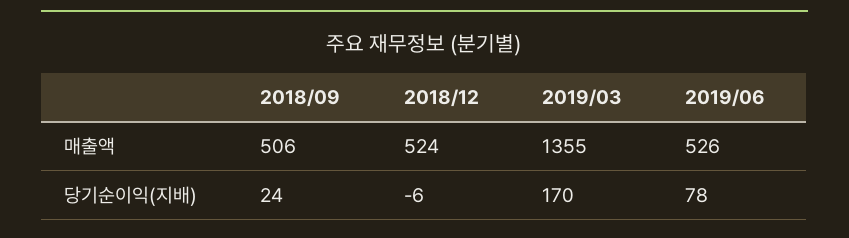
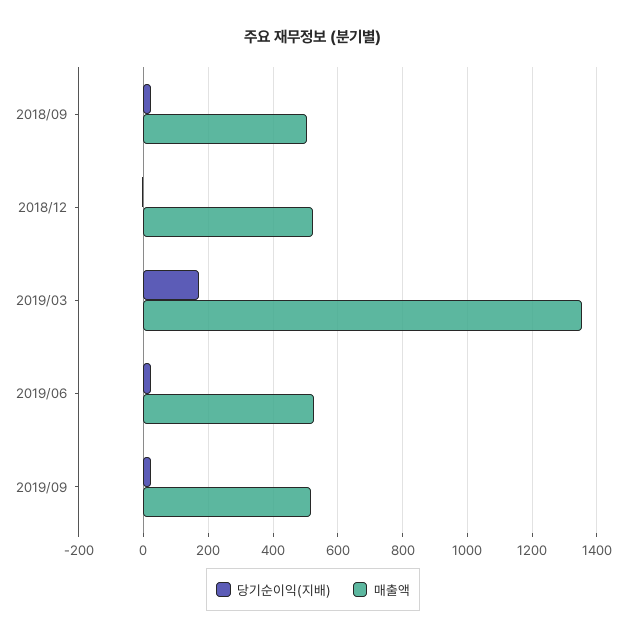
당기순이익(지배), 2019/06: 78 -> 20
당기순이익(지배), 2019/09: none -> 20
매출액, 2019/09: none -> 520

